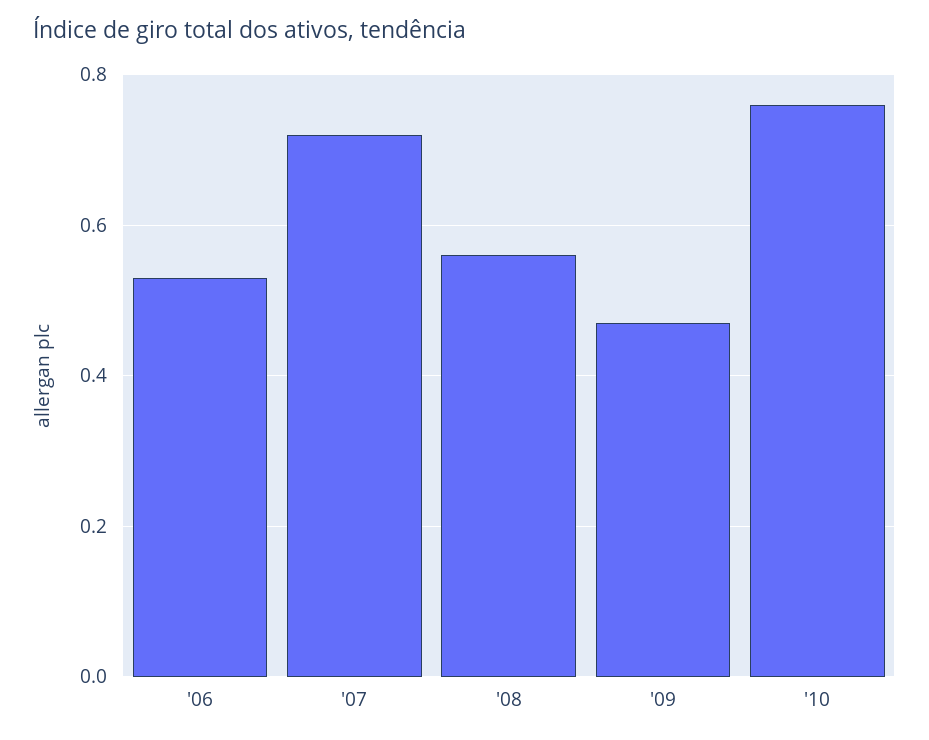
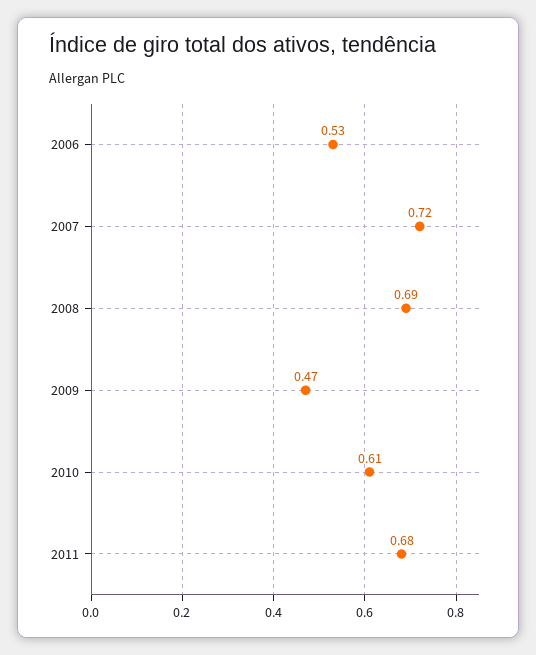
'08: 0.55 -> 0.69
'10: 0.75 -> 0.61
2011: none -> 0.68

